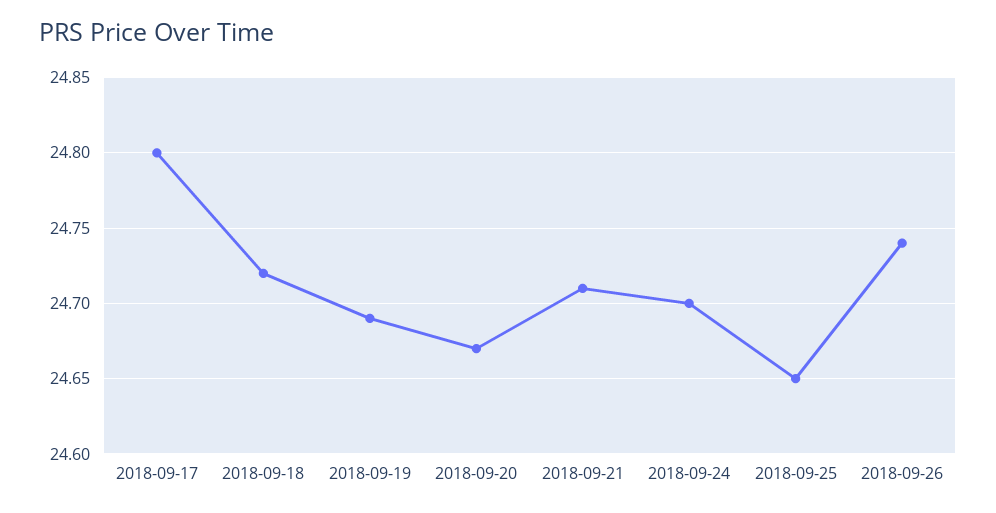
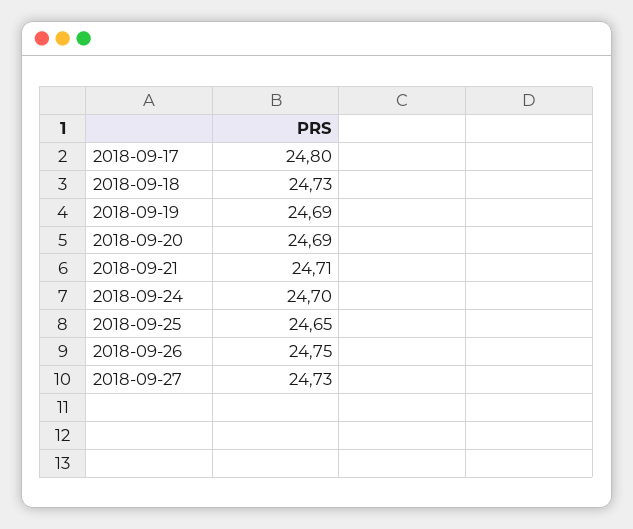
2018-09-18: 24.72 -> 24.73
2018-09-20: 24.67 -> 24.69
2018-09-26: 24.74 -> 24.75
2018-09-27: none -> 24.73

